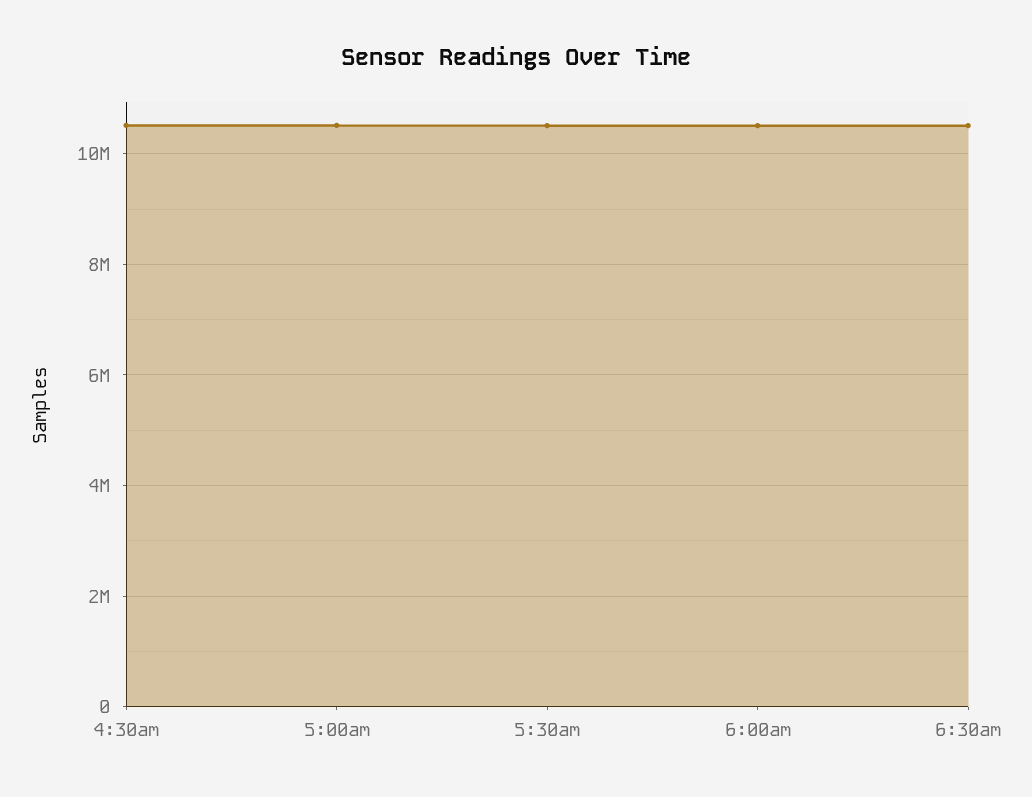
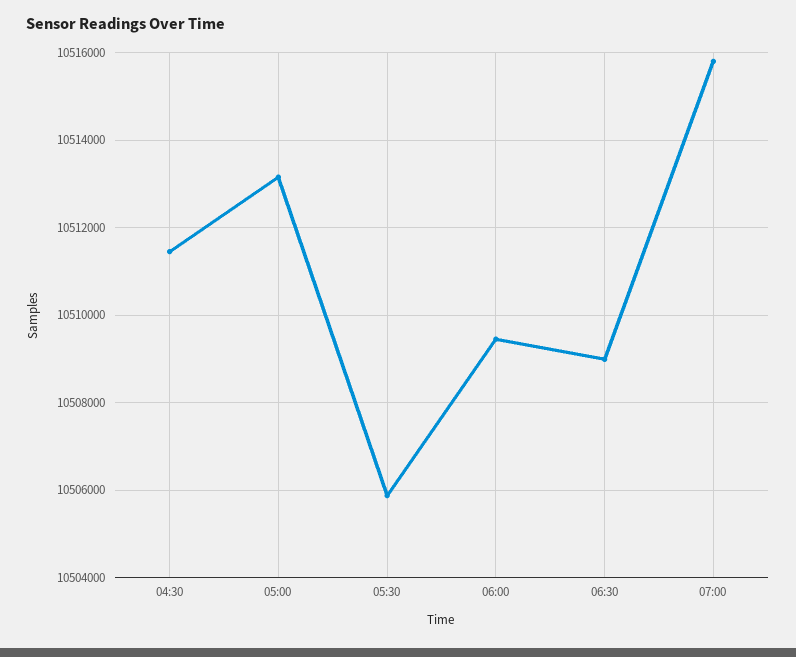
07:00: none -> 10515800

